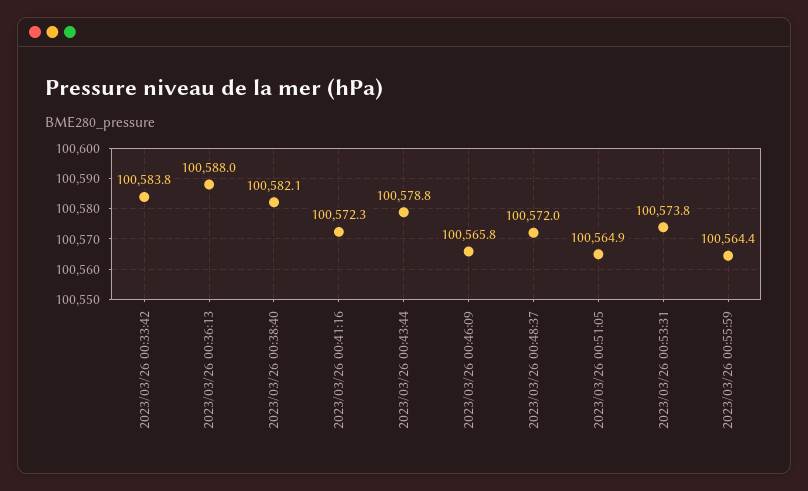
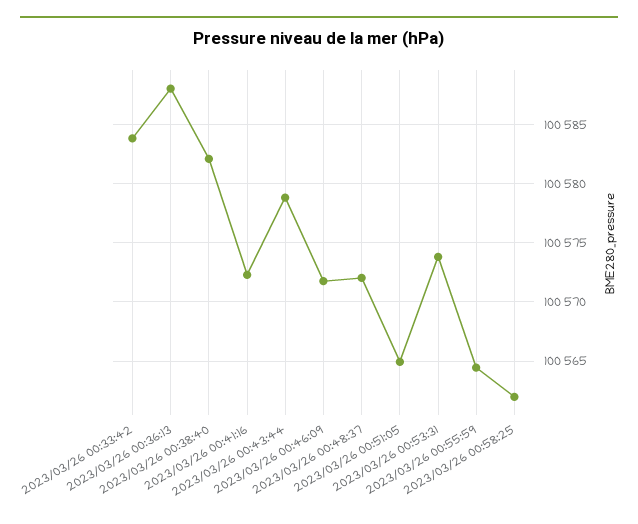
2023/03/26 00:46:09: 100565.8 -> 100572
2023/03/26 00:58:25: none -> 100562

